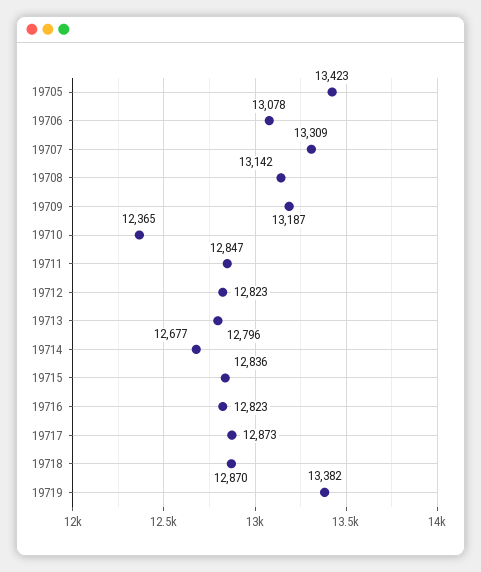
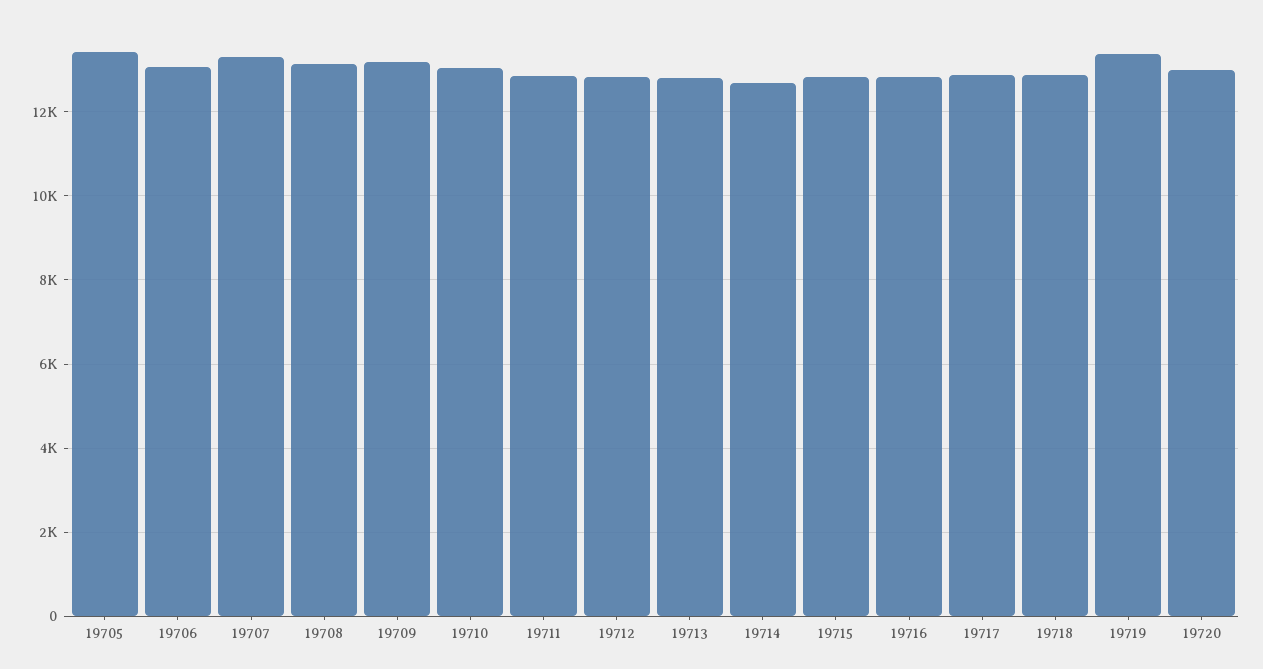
19710: 12365 -> 13000
19720: none -> 13000

